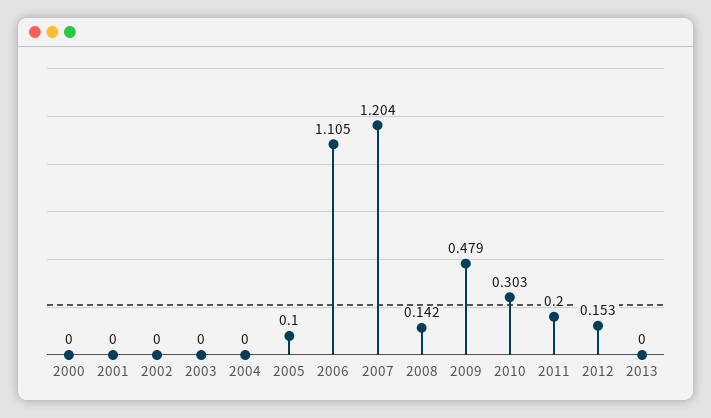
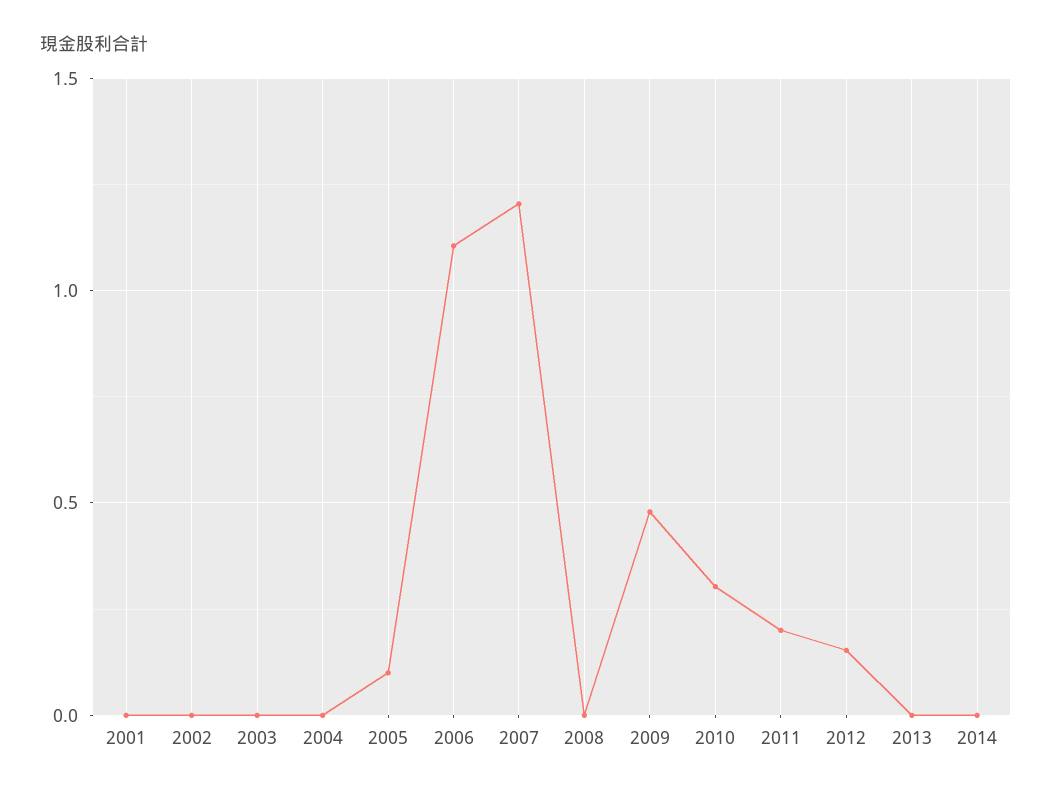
2000: 0 -> none
2008: 0.142 -> 0
2014: none -> 0

